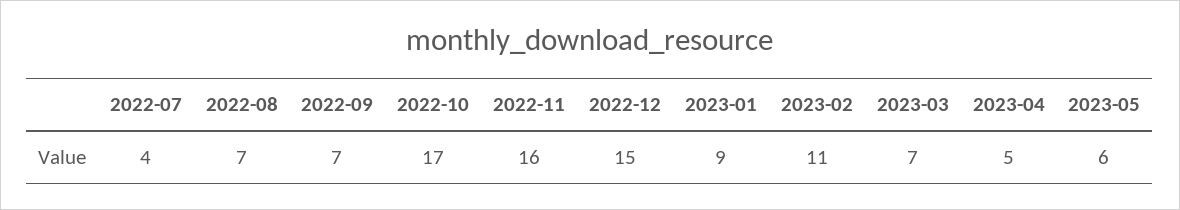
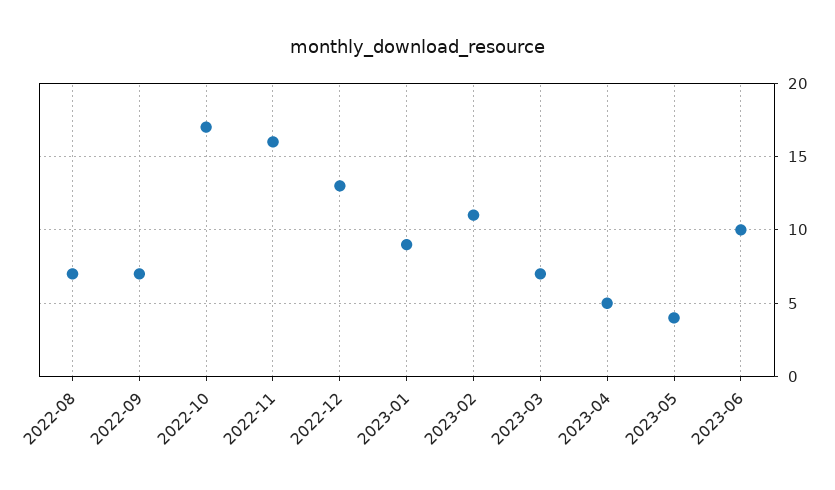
2022-07: 4 -> none
2022-12: 15 -> 13
2023-05: 6 -> 4
2023-06: none -> 10

